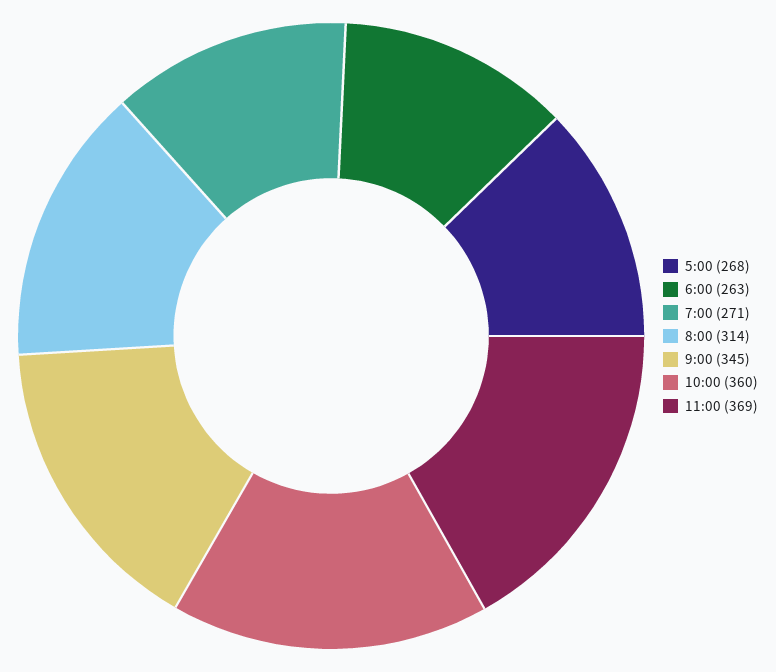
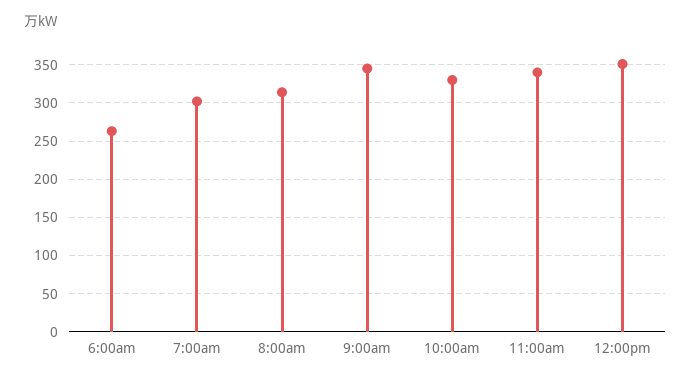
5:00: 268 -> none
7:00: 271 -> 300
10:00: 360 -> 330
11:00: 369 -> 340
12:00pm: none -> 350

